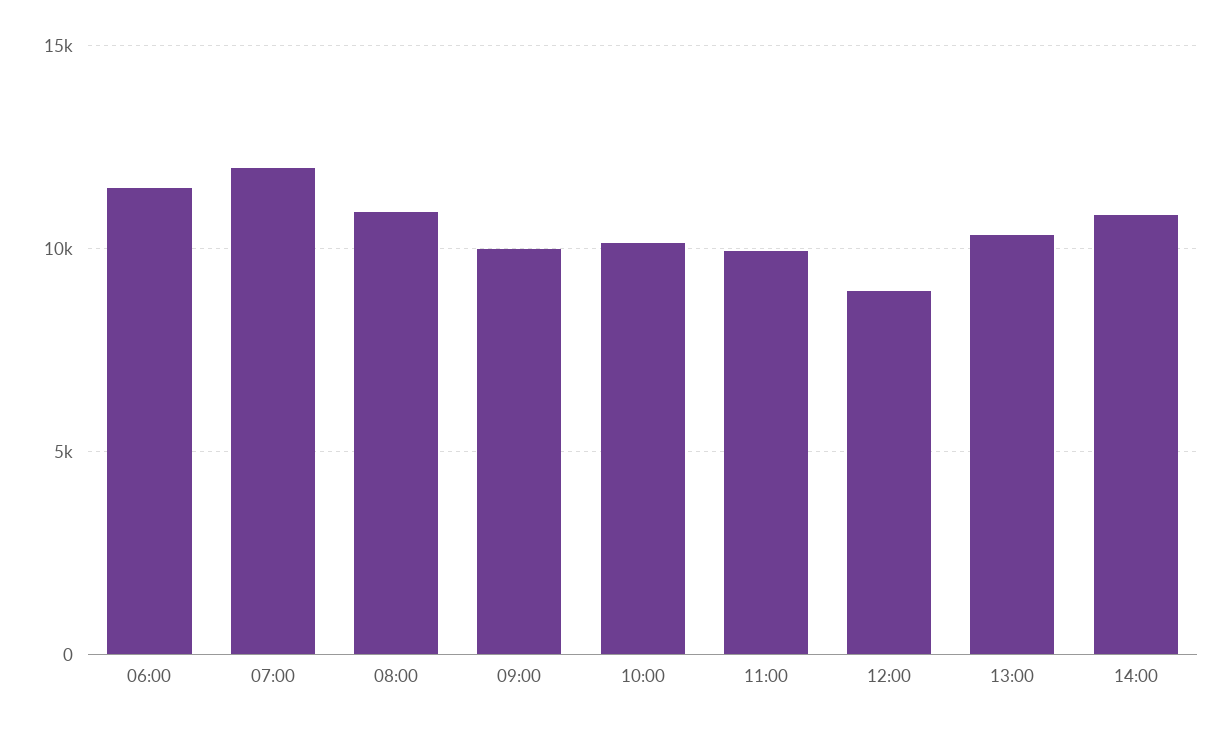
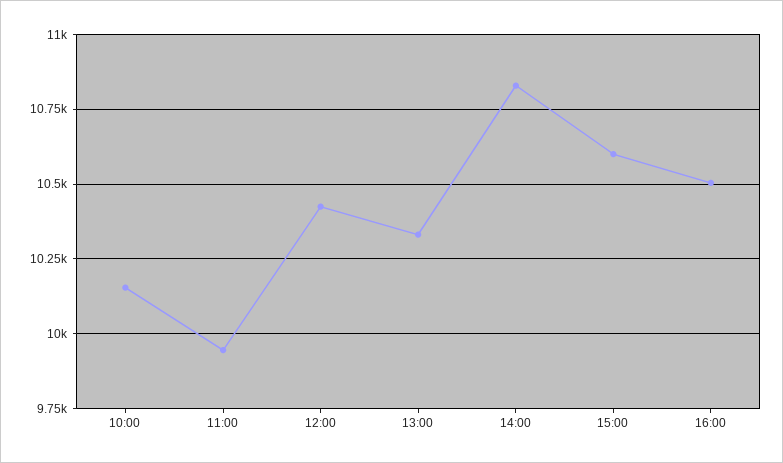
06:00: 11500 -> none
07:00: 12000 -> none
08:00: 11000 -> none
09:00: 10000 -> none
12:00: 9000 -> 10425
15:00: none -> 10600
16:00: none -> 10500

